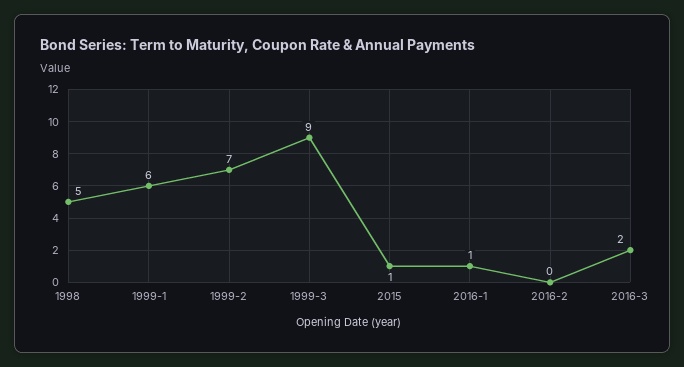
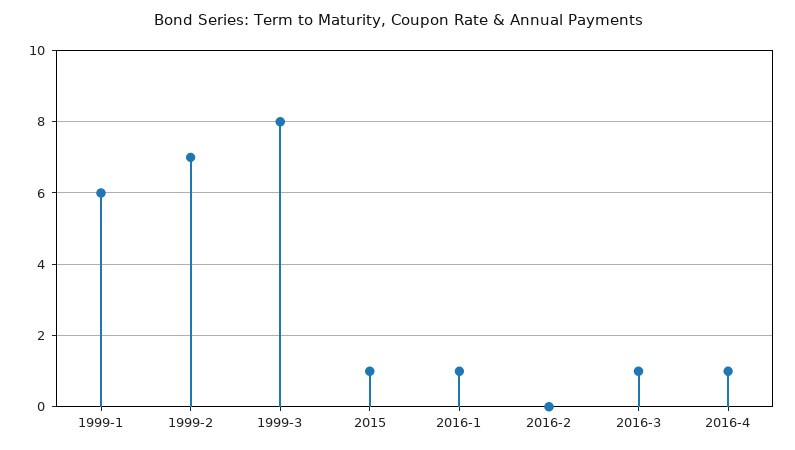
1998: 5 -> none
1999-3: 9 -> 8
2016-3: 2 -> 1
2016-4: none -> 1

